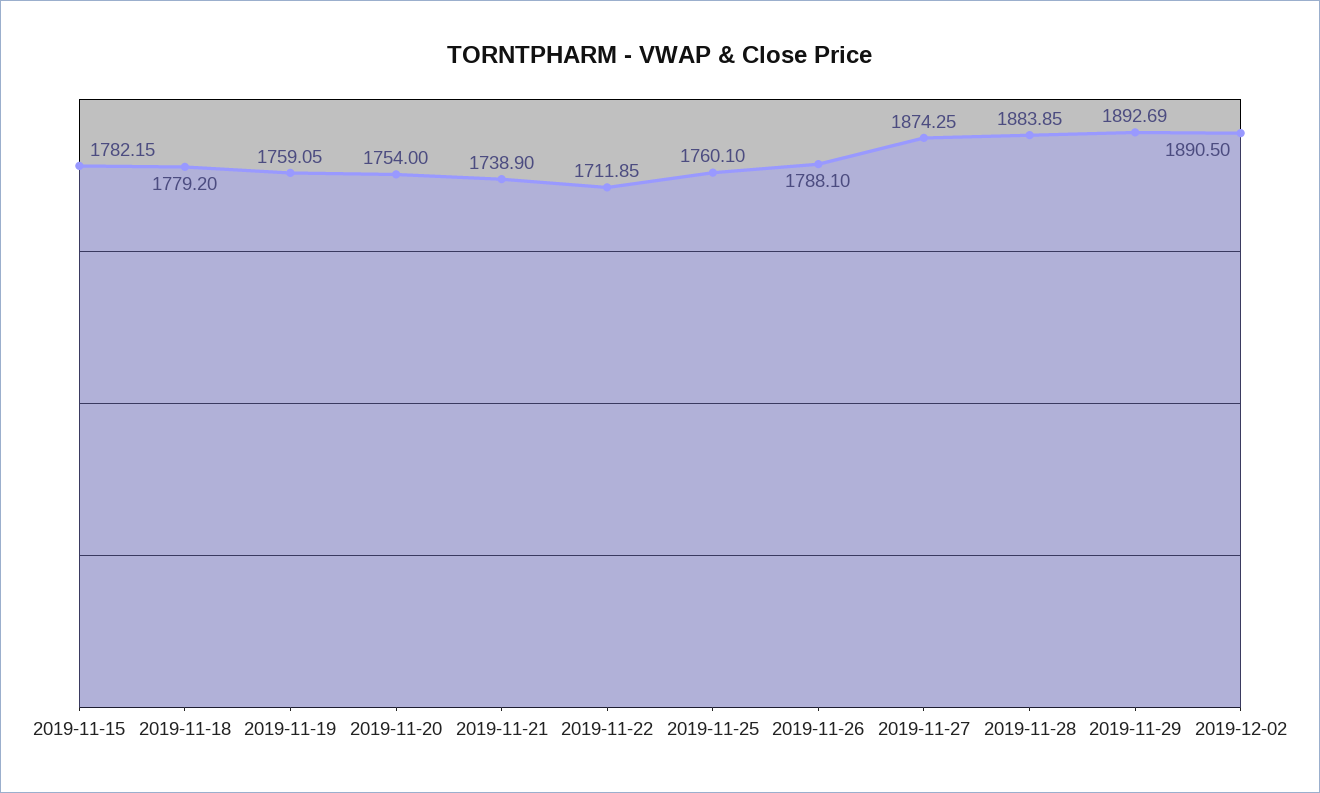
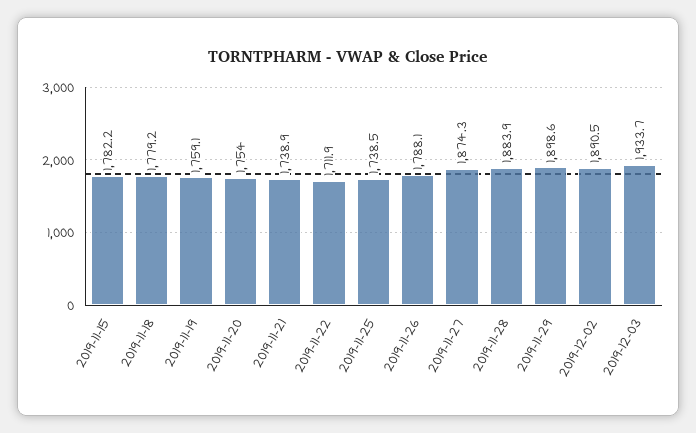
2019-11-25: 1760.1 -> 1738.5
2019-11-29: 1892.69 -> 1898.6
2019-12-03: none -> 1933.7

